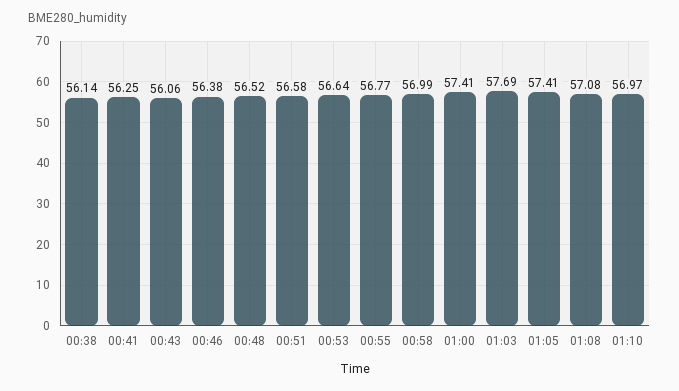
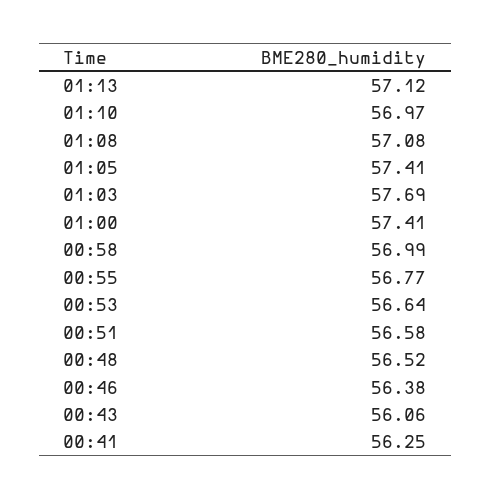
00:38: 56.14 -> none
01:13: none -> 57.12

